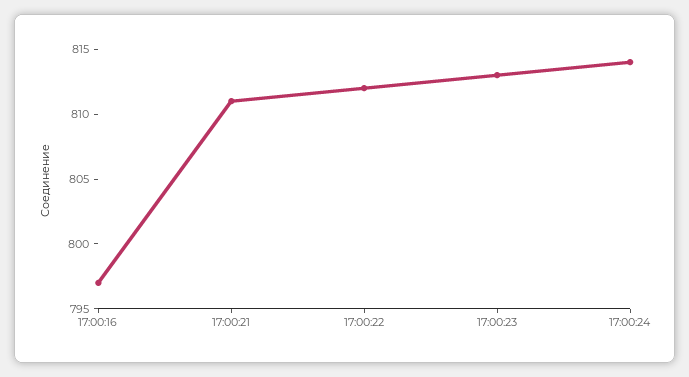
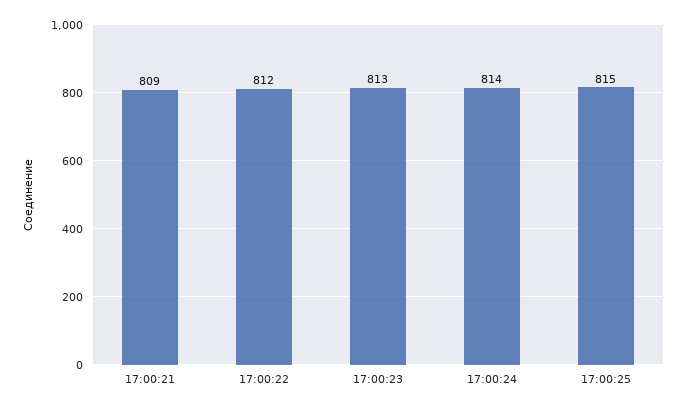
17:00:16: 797 -> none
17:00:21: 811 -> 809
17:00:25: none -> 815

